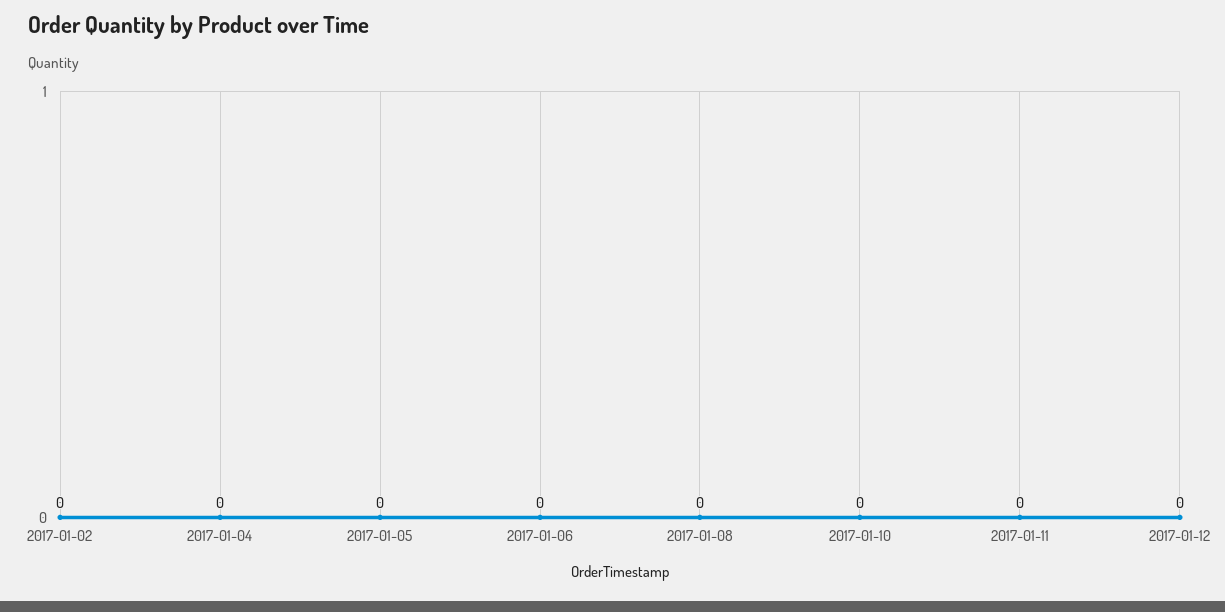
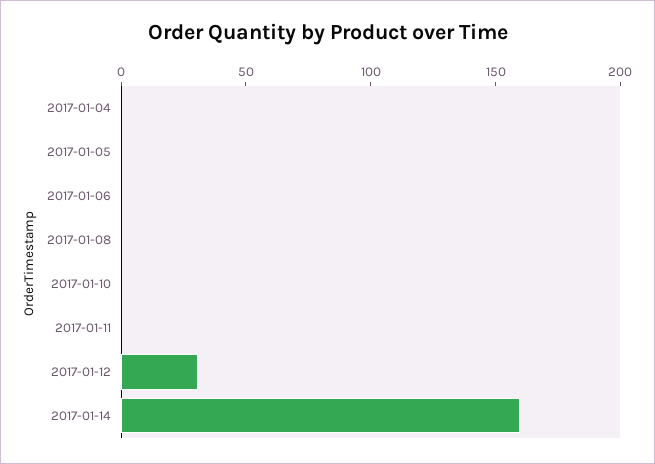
2017-01-02: 0 -> none
2017-01-12: 0 -> 30
2017-01-14: none -> 160

